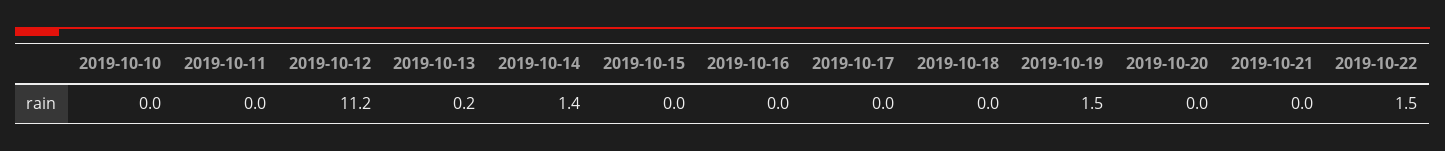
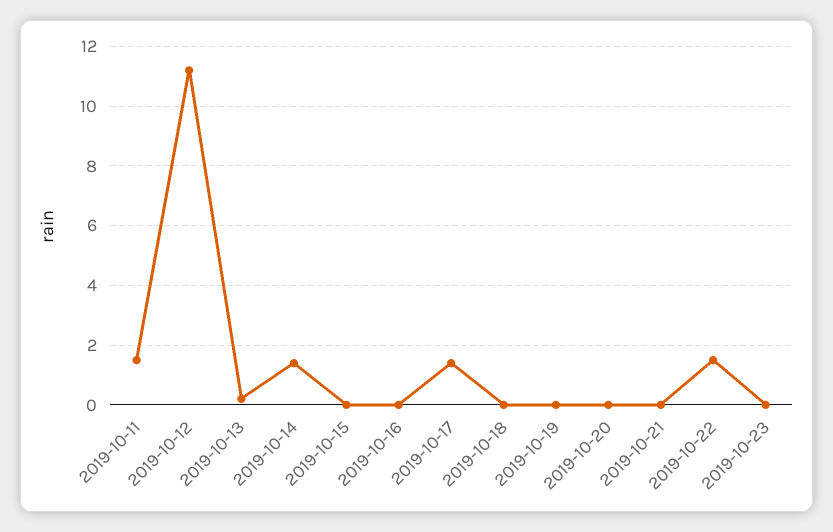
2019-10-10: 0 -> none
2019-10-11: 0 -> 1.5
2019-10-17: 0 -> 1.5
2019-10-19: 1.5 -> 0
2019-10-23: none -> 0

